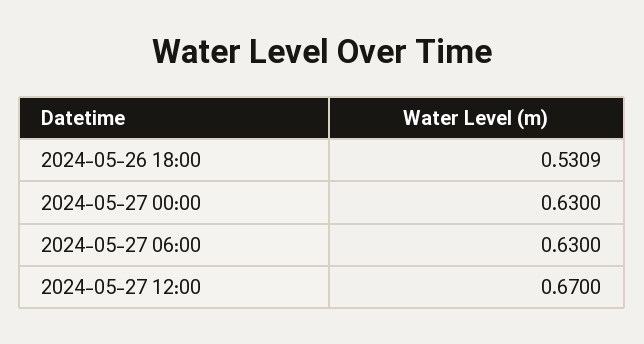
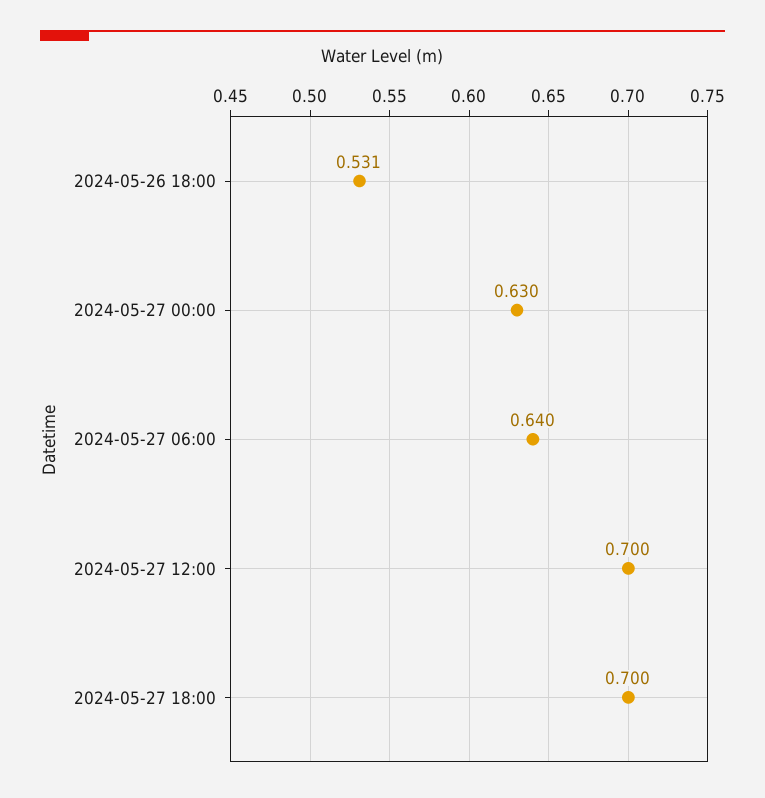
2024-05-27 06:00: 0.63 -> 0.64
2024-05-27 12:00: 0.67 -> 0.7
2024-05-27 18:00: none -> 0.7

